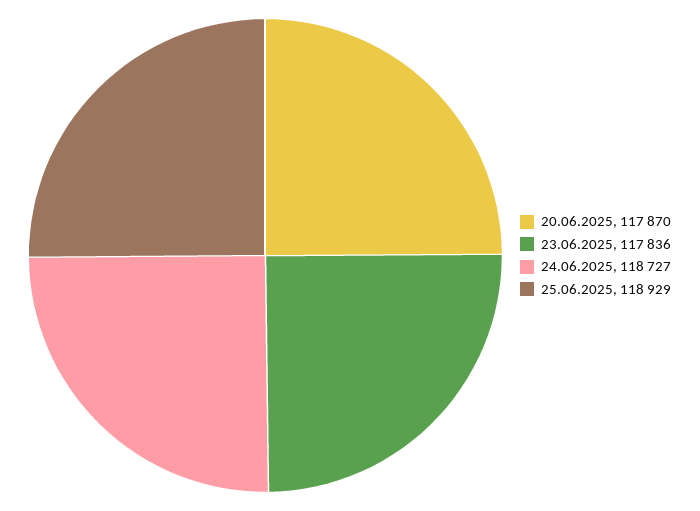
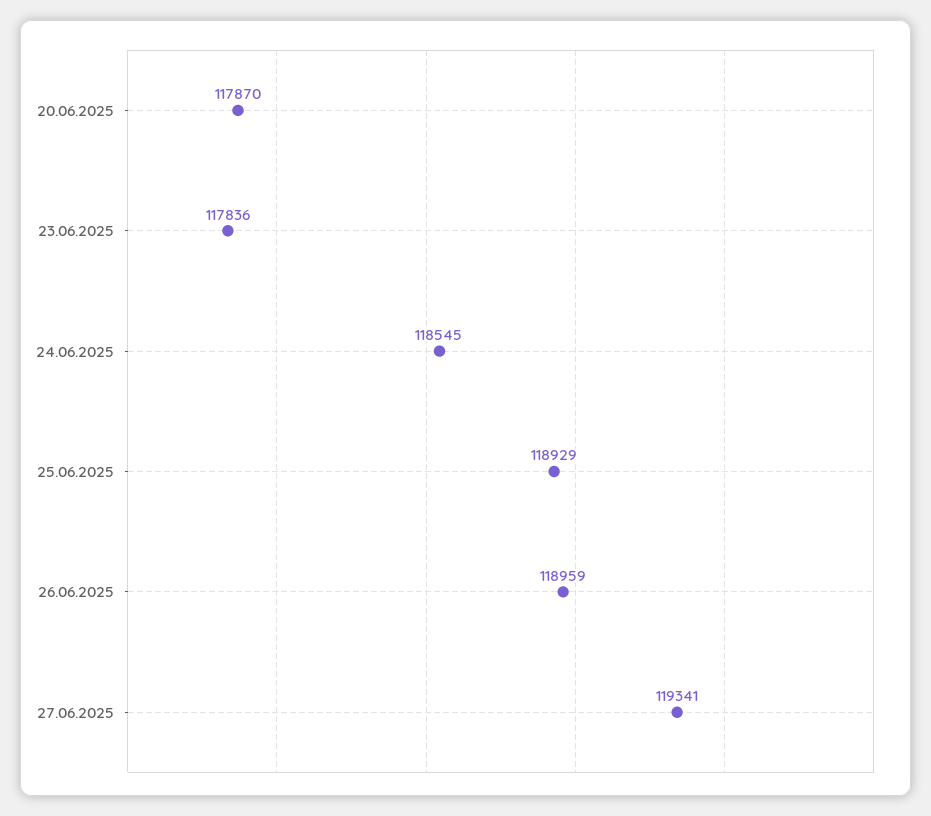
24.06.2025: 118727 -> 118545
26.06.2025: none -> 118959
27.06.2025: none -> 119341

